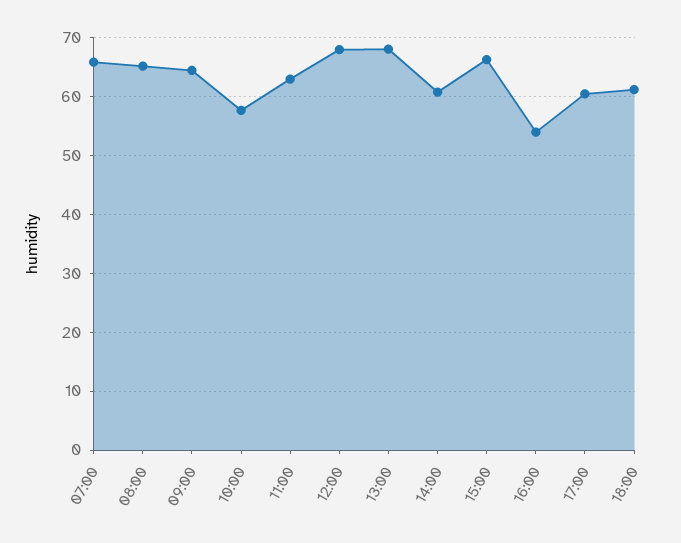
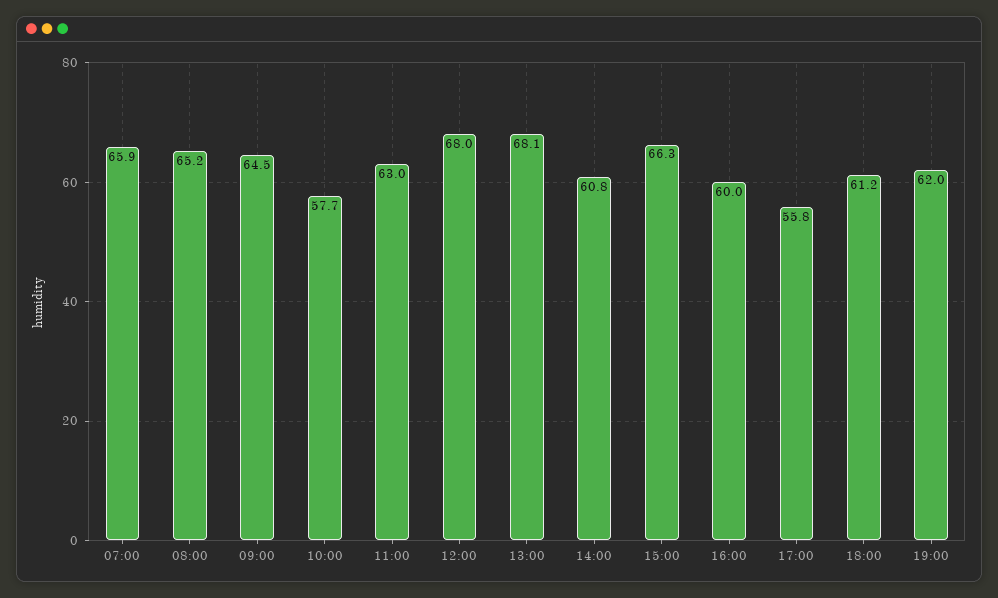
16:00: 54 -> 60
17:00: 60 -> 55.8
19:00: none -> 62

